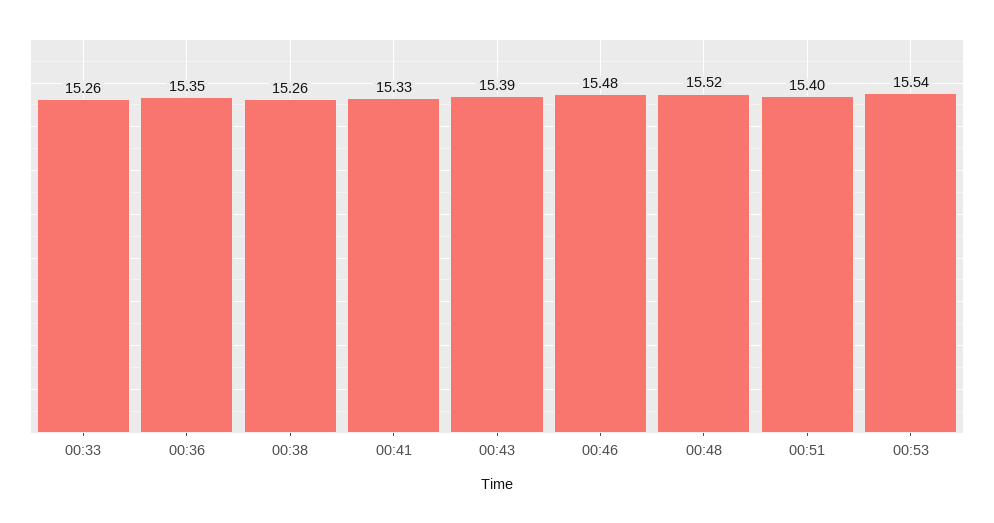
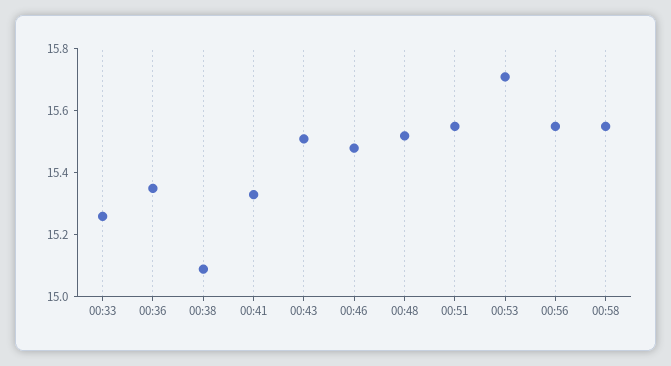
00:38: 15.26 -> 15.1
00:43: 15.39 -> 15.5
00:51: 15.4 -> 15.55
00:53: 15.54 -> 15.7
00:56: none -> 15.55
00:58: none -> 15.55

